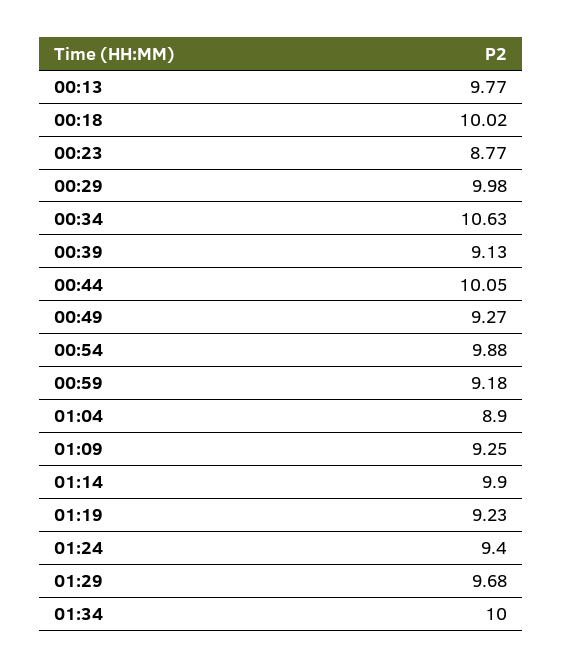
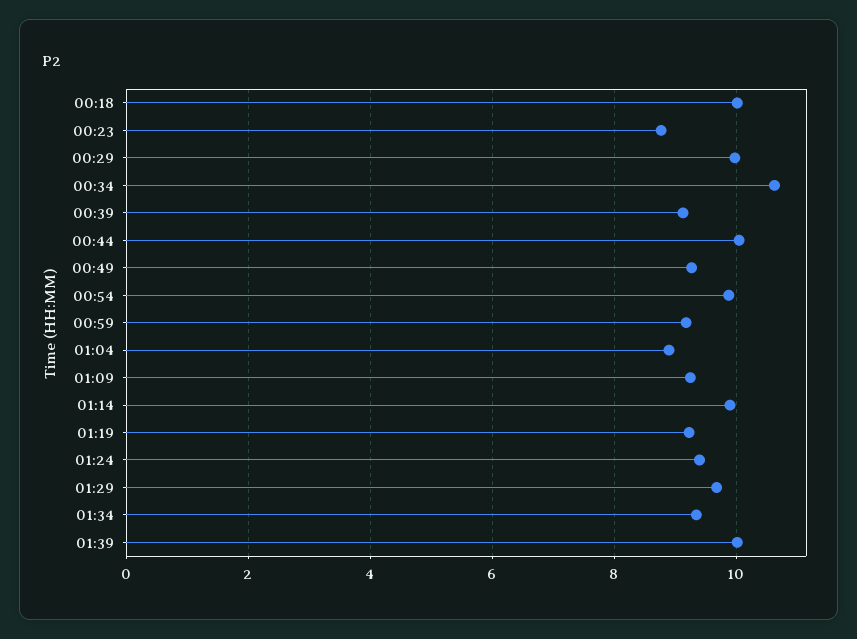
00:13: 9.77 -> none
01:34: 10 -> 9.4
01:39: none -> 10

